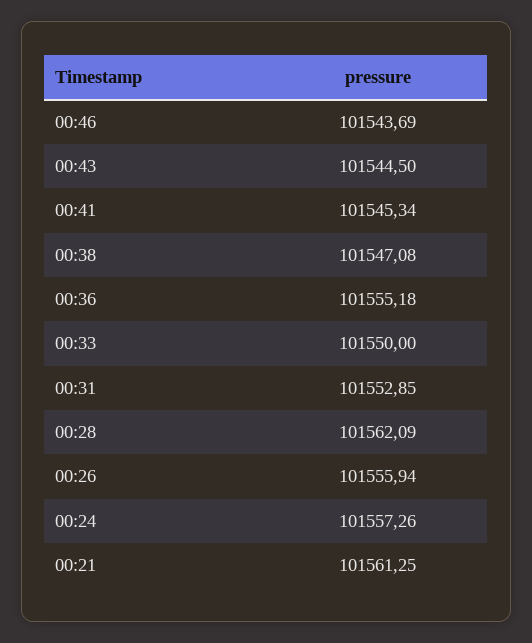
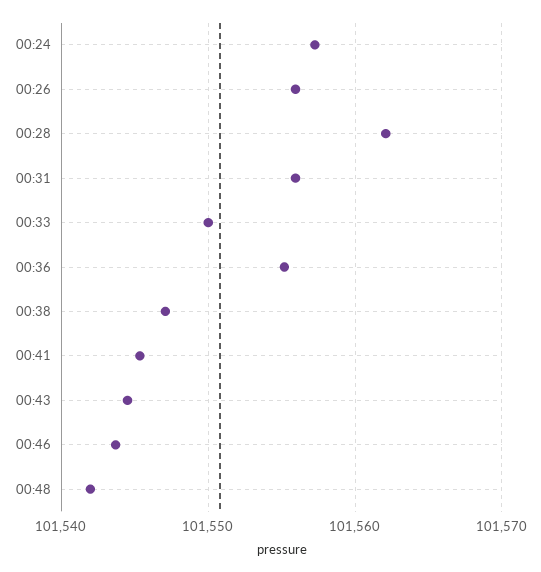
00:31: 101552.85 -> 101556
00:21: 101561.25 -> none
00:48: none -> 101542

